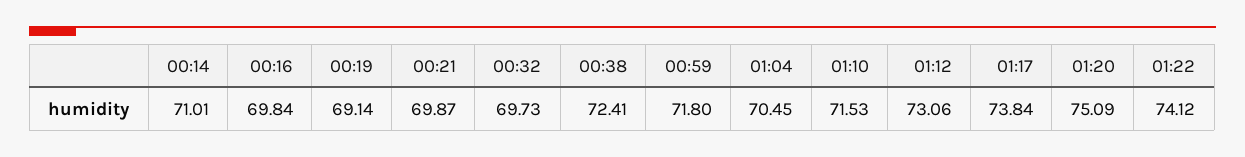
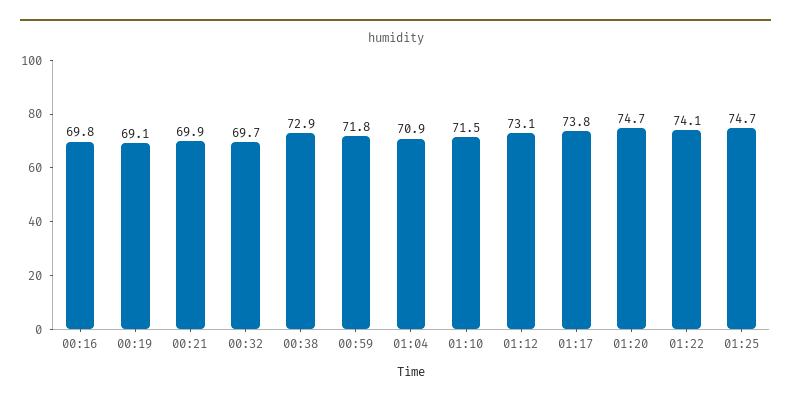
00:14: 71.01 -> none
00:38: 72.41 -> 72.9
01:04: 70.45 -> 70.9
01:20: 75.09 -> 74.7
01:25: none -> 74.7

